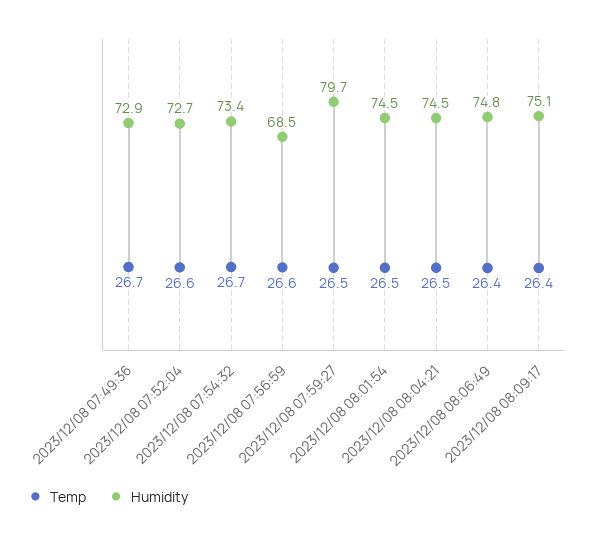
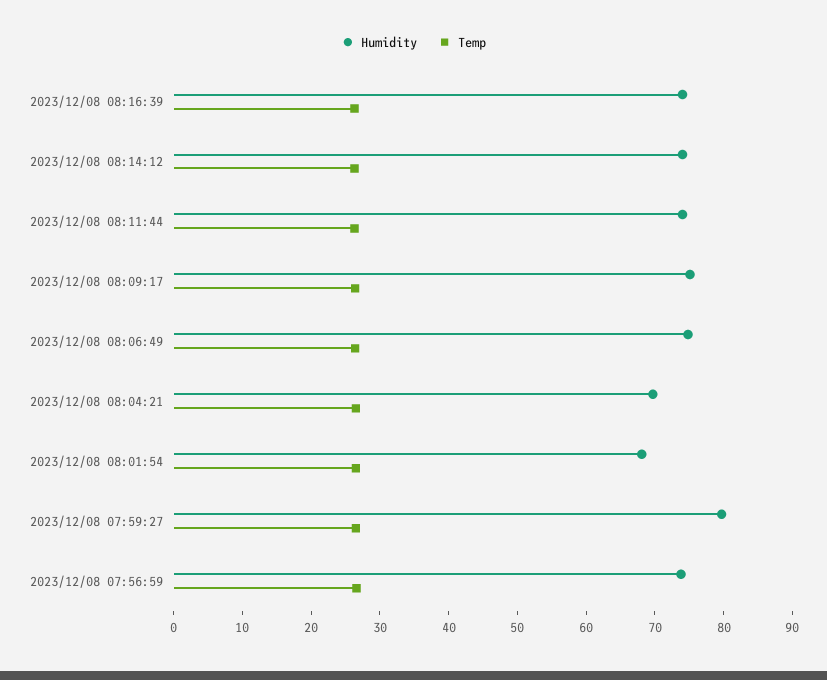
Temp, 2023/12/08 07:49:36: 26.7 -> none
Humidity, 2023/12/08 07:49:36: 72.9 -> none
Temp, 2023/12/08 07:52:04: 26.6 -> none
Humidity, 2023/12/08 07:52:04: 72.7 -> none
Temp, 2023/12/08 07:54:32: 26.7 -> none
Humidity, 2023/12/08 07:54:32: 73.4 -> none
Humidity, 2023/12/08 07:56:59: 68.5 -> 74
Humidity, 2023/12/08 08:01:54: 74.5 -> 68
Humidity, 2023/12/08 08:04:21: 74.5 -> 70
Humidity, 2023/12/08 08:16:39: none -> 74
Temp, 2023/12/08 08:16:39: none -> 26
Humidity, 2023/12/08 08:14:12: none -> 74
Temp, 2023/12/08 08:14:12: none -> 26
Humidity, 2023/12/08 08:11:44: none -> 74
Temp, 2023/12/08 08:11:44: none -> 26

